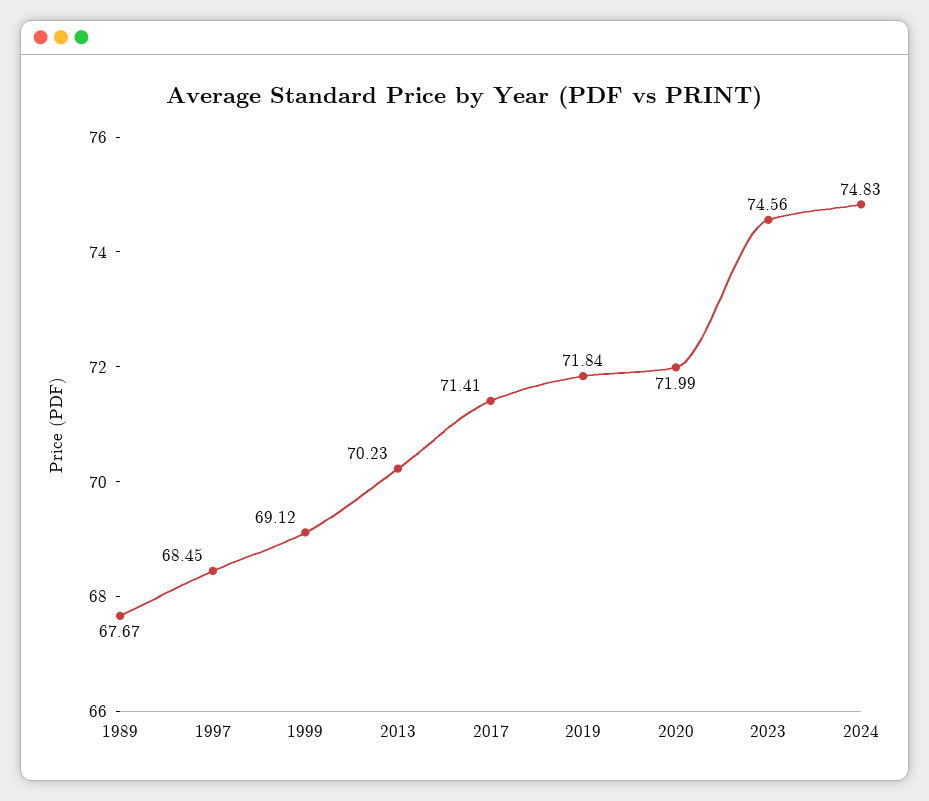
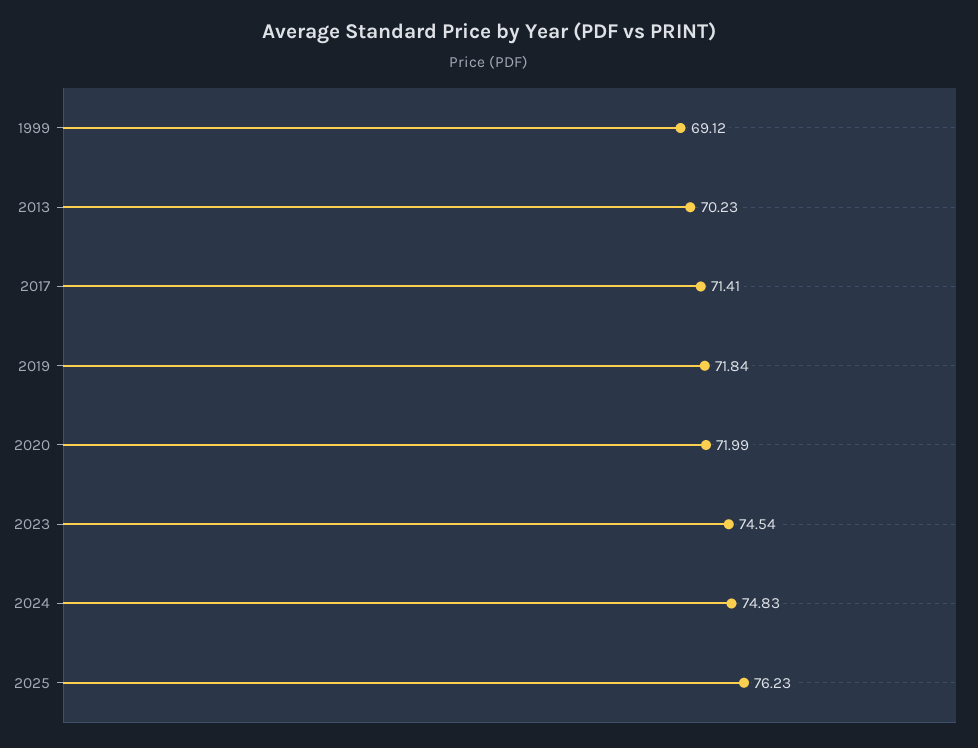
1989: 67.67 -> none
1997: 68.45 -> none
2023: 74.56 -> 74.54
2025: none -> 76.23

